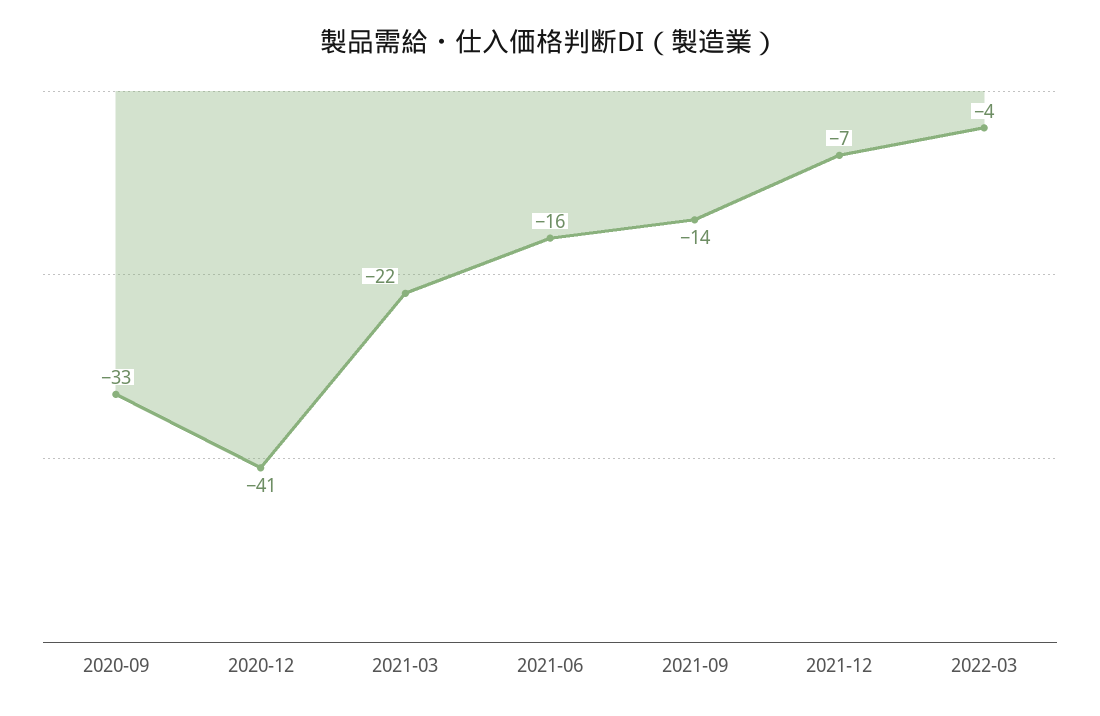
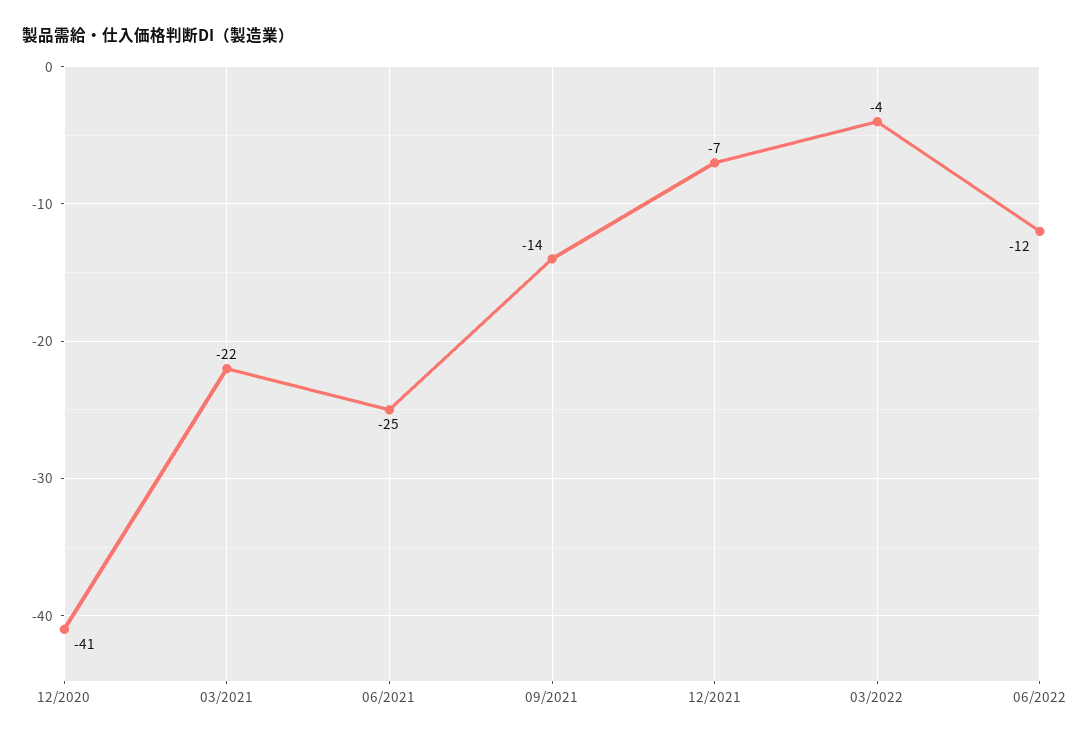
2020-09: -33 -> none
2021-06: -16 -> -25
06/2022: none -> -12

